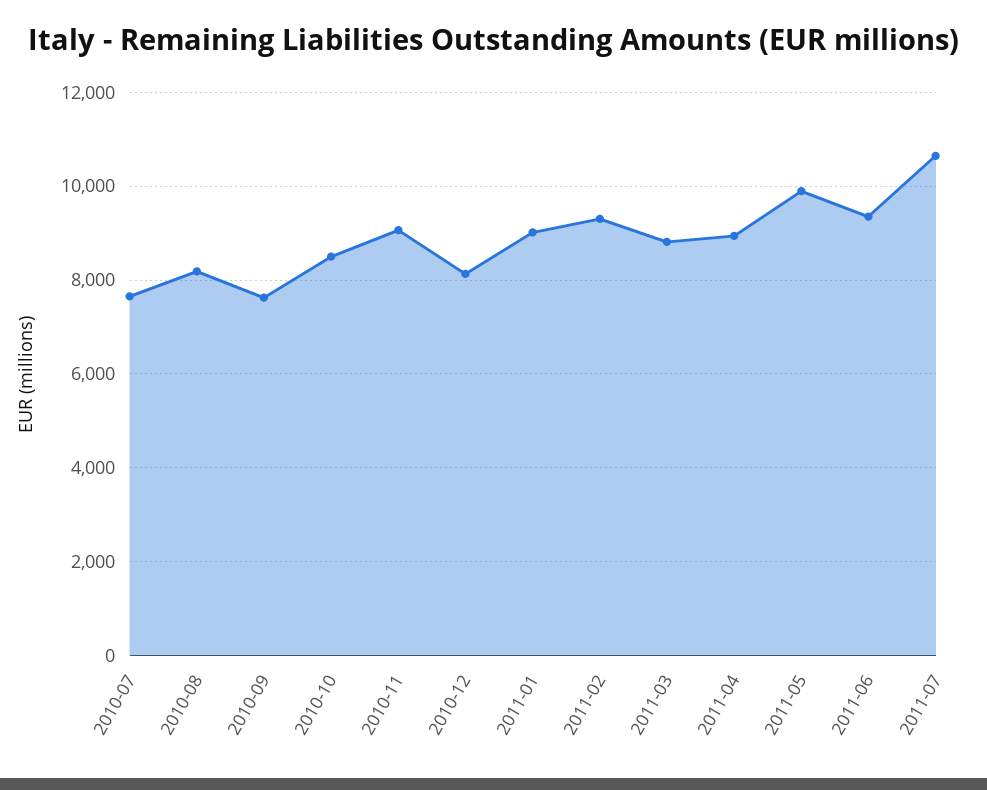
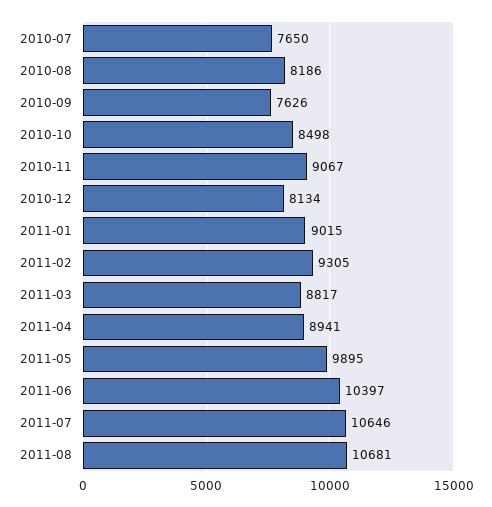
2011-06: 9400 -> 10397
2011-08: none -> 10681

